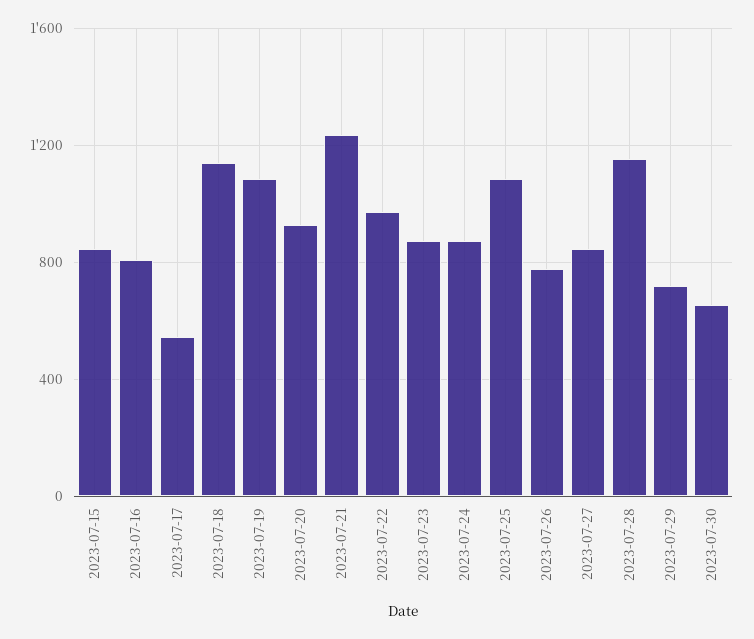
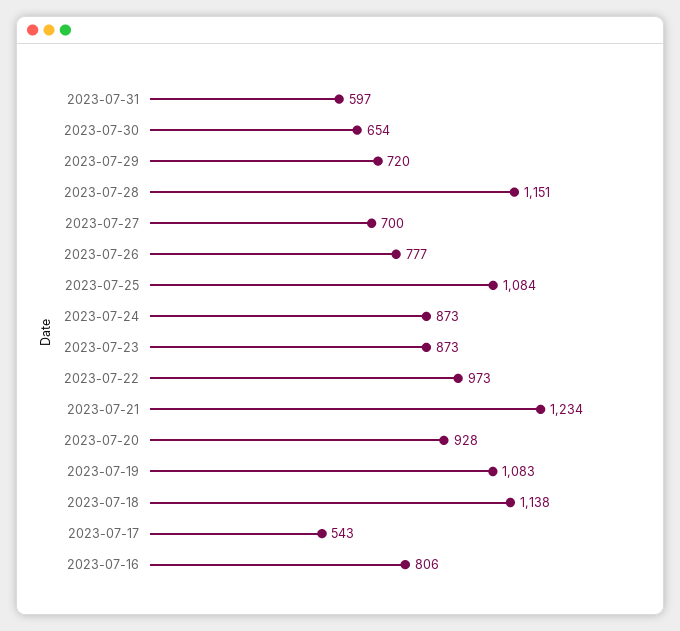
2023-07-15: 850 -> none
2023-07-27: 850 -> 700
2023-07-31: none -> 597

